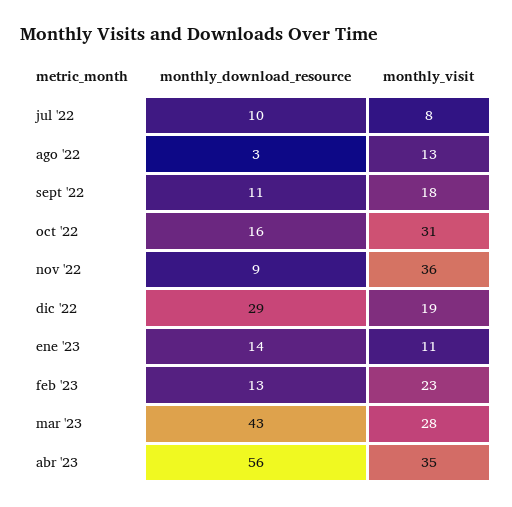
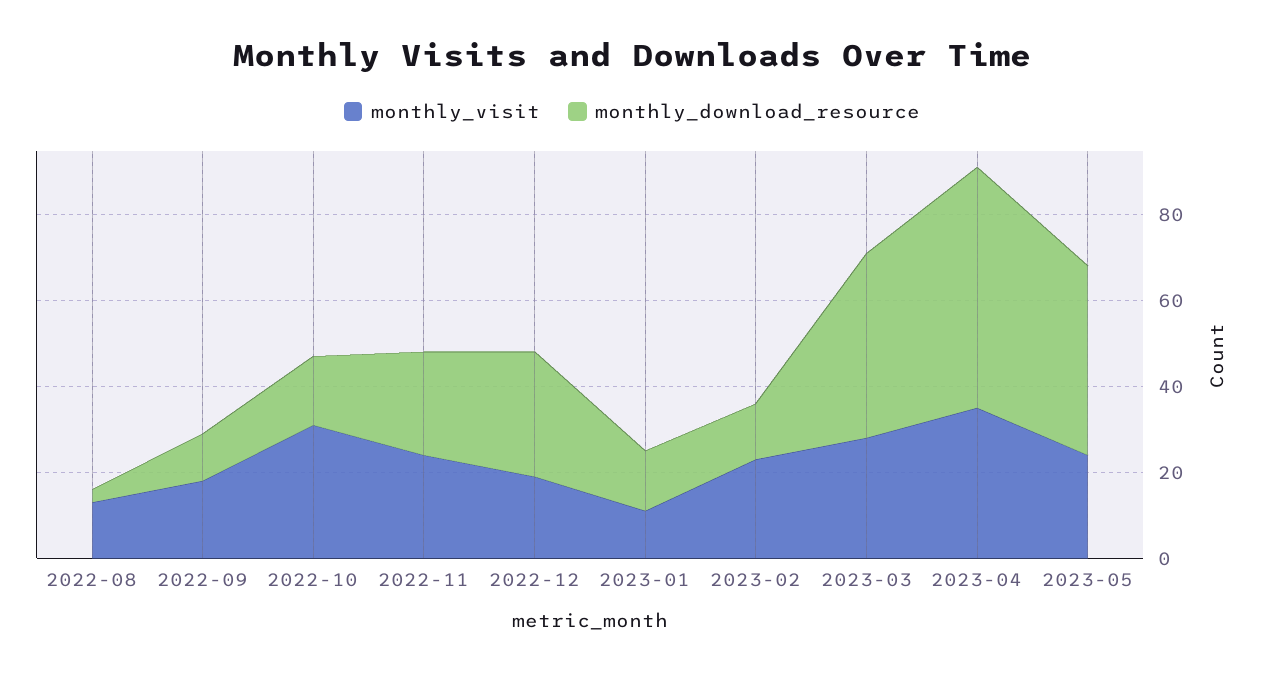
monthly_download_resource, jul '22: 10 -> none
monthly_visit, jul '22: 8 -> none
monthly_download_resource, nov '22: 9 -> 25
monthly_visit, nov '22: 36 -> 25
monthly_visit, 2023-05: none -> 25
monthly_download_resource, 2023-05: none -> 45

